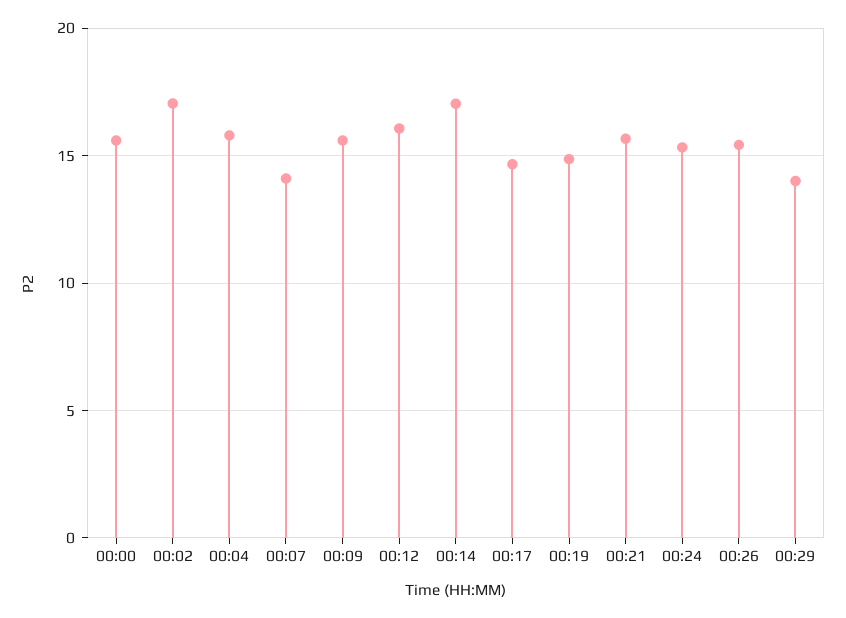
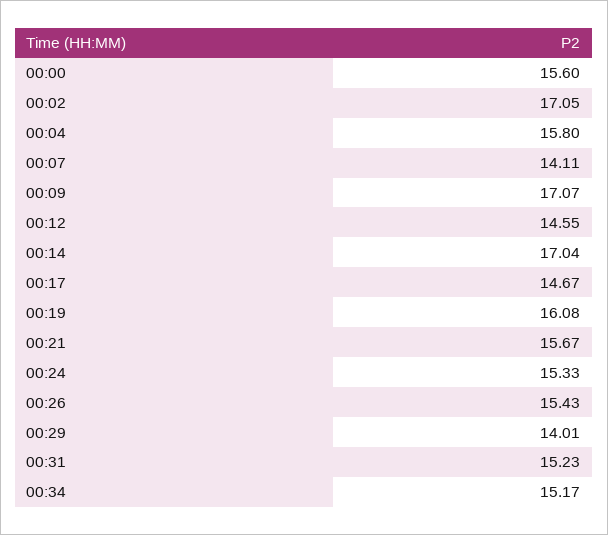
00:09: 15.5 -> 17.07
00:12: 16 -> 14.55
00:19: 15 -> 16.08
00:31: none -> 15.23
00:34: none -> 15.17

